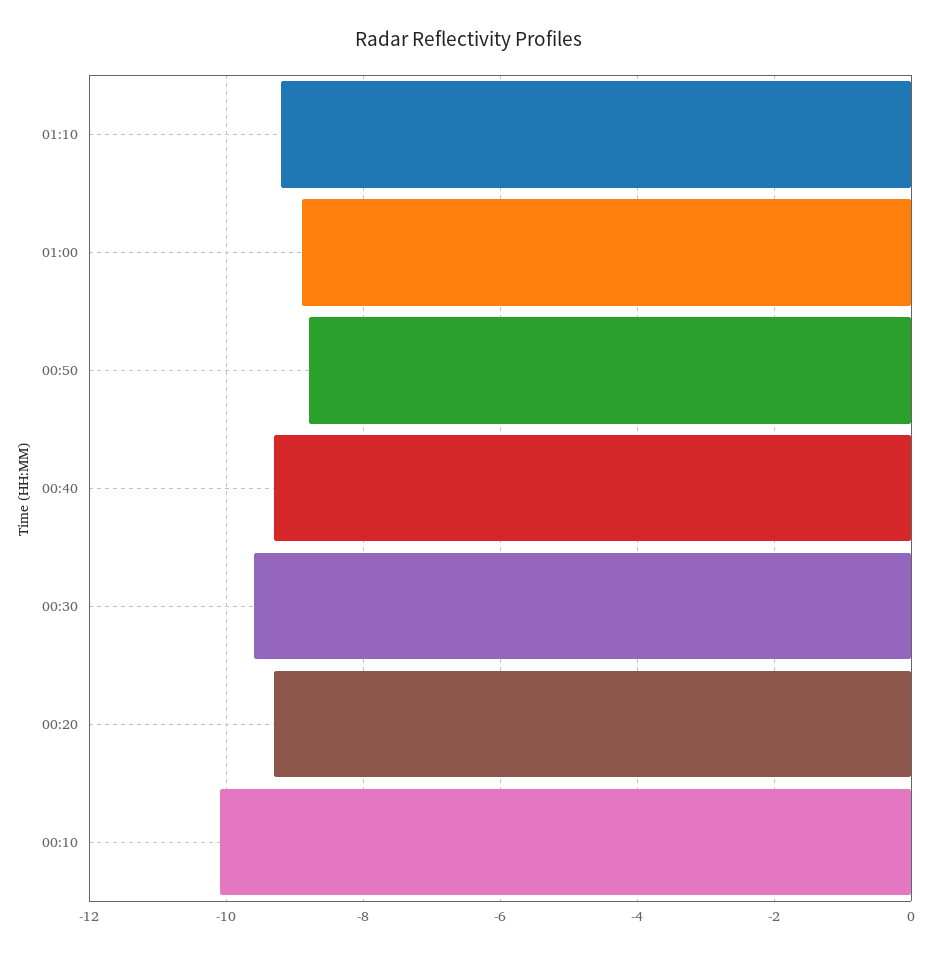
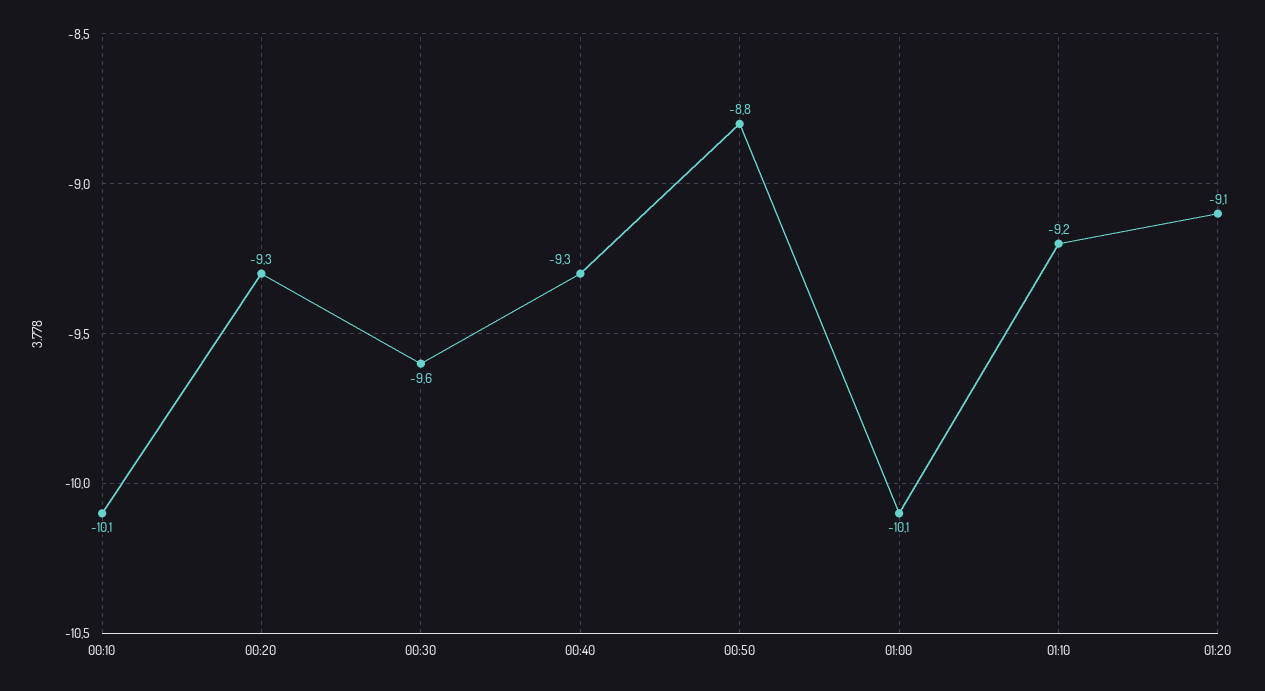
01:00: -9 -> -10.1
01:20: none -> -9.1

